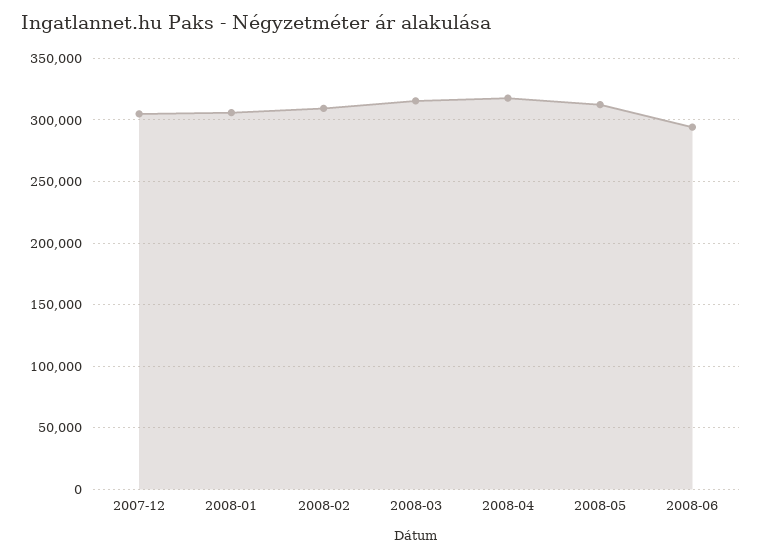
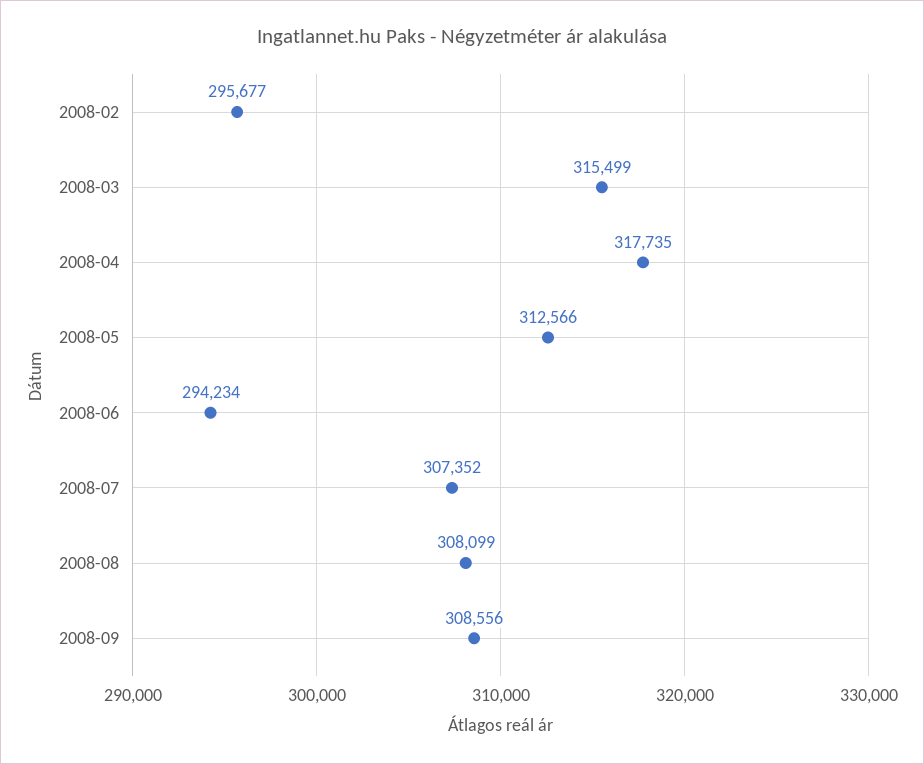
2007-12: 305000 -> none
2008-01: 305000 -> none
2008-02: 310000 -> 295677
2008-07: none -> 307352
2008-08: none -> 308099
2008-09: none -> 308556

